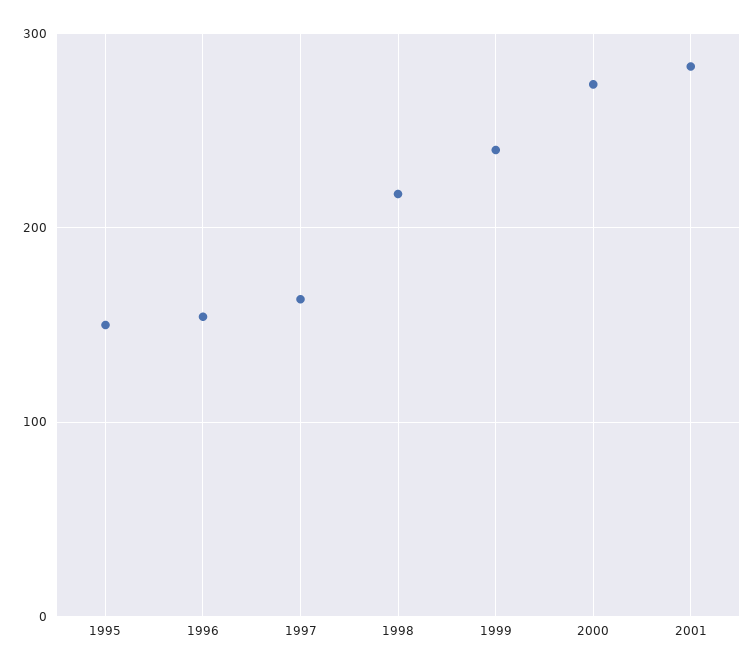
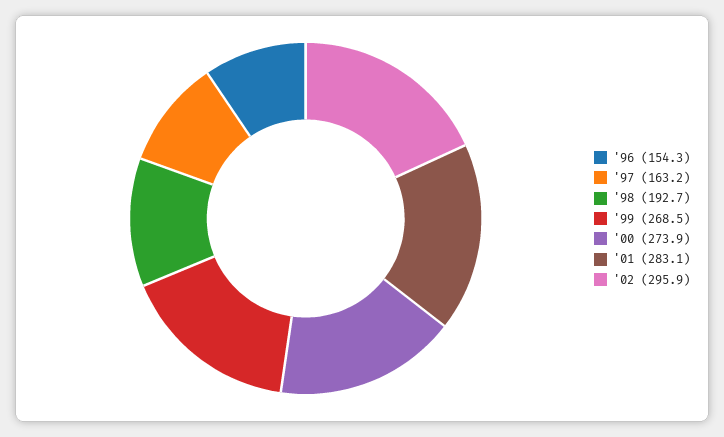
1995: 150 -> none
1998: 220 -> 192.7
1999: 240 -> 268.5
'02: none -> 295.9

